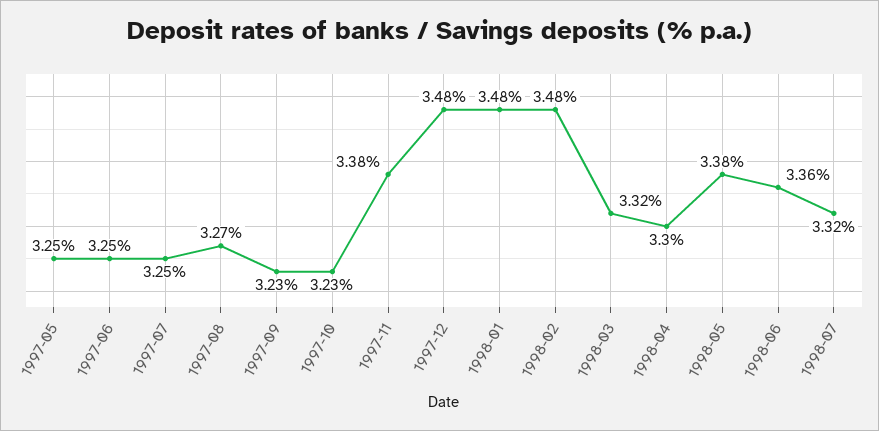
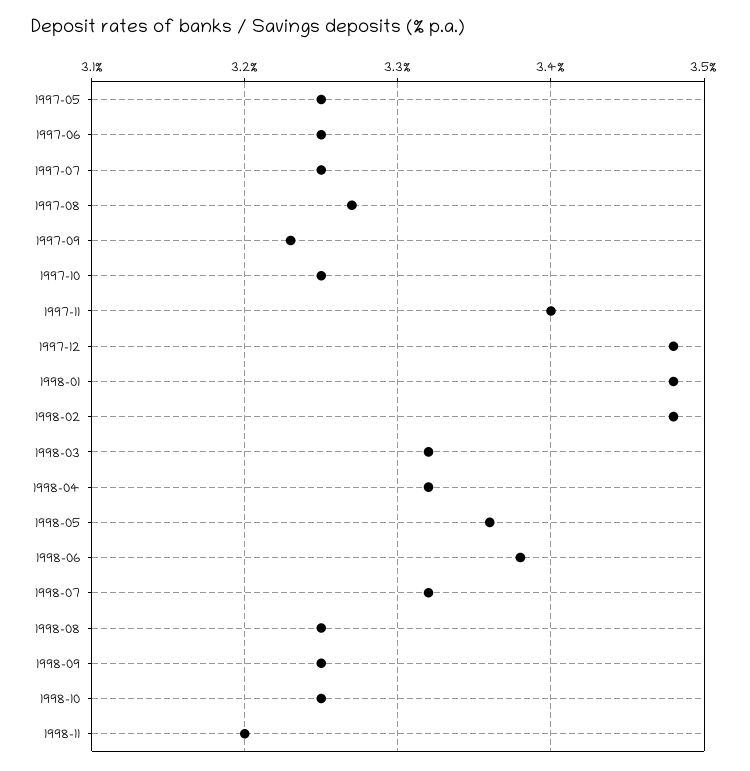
1997-10: 3.23 -> 3.25
1997-11: 3.38 -> 3.4
1998-04: 3.3 -> 3.32
1998-05: 3.38 -> 3.36
1998-06: 3.36 -> 3.38
1998-08: none -> 3.25
1998-09: none -> 3.25
1998-10: none -> 3.25
1998-11: none -> 3.2

